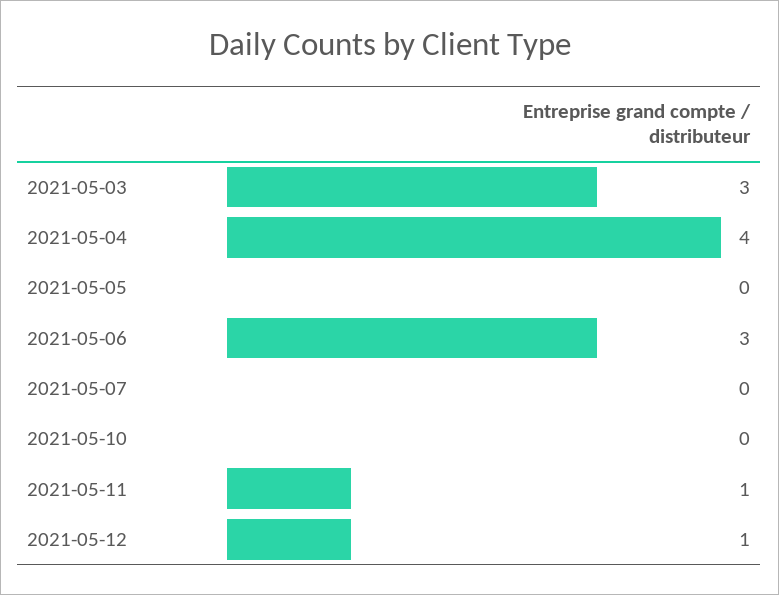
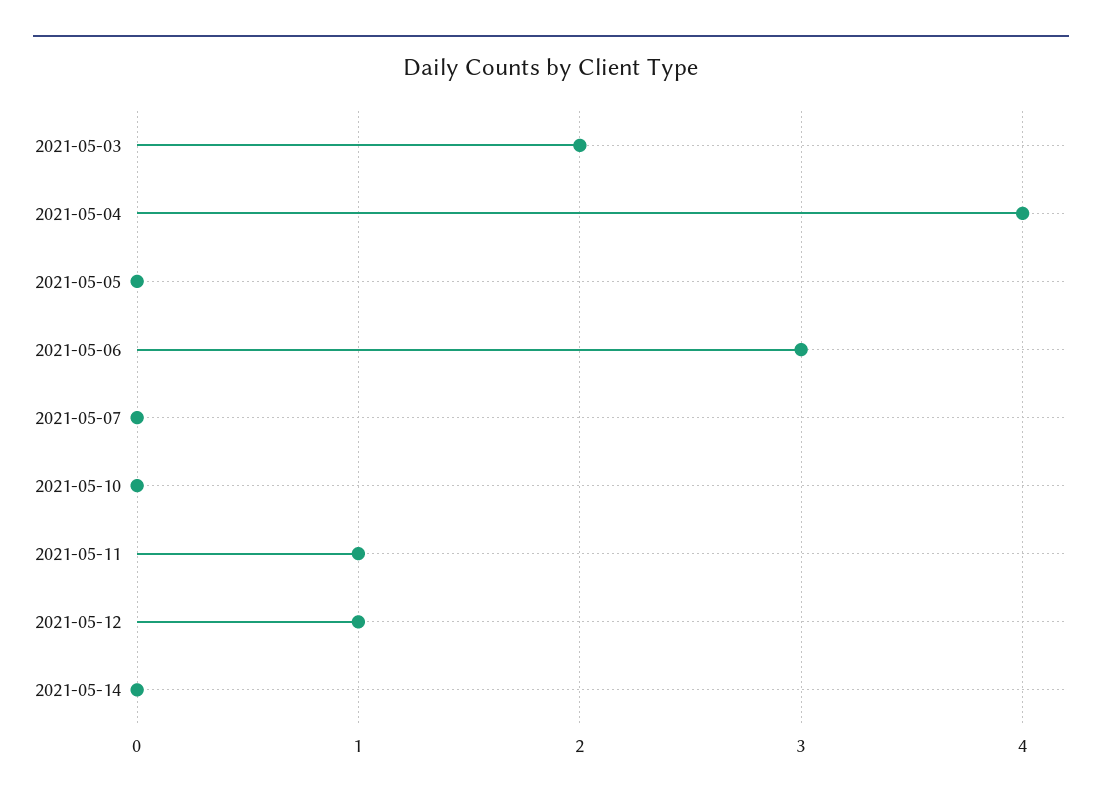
2021-05-03: 3 -> 2
2021-05-14: none -> 0

